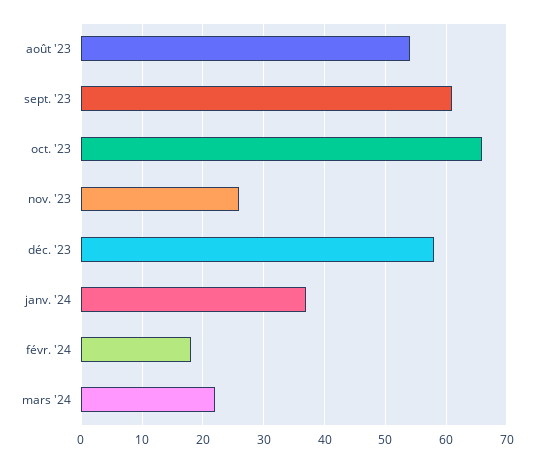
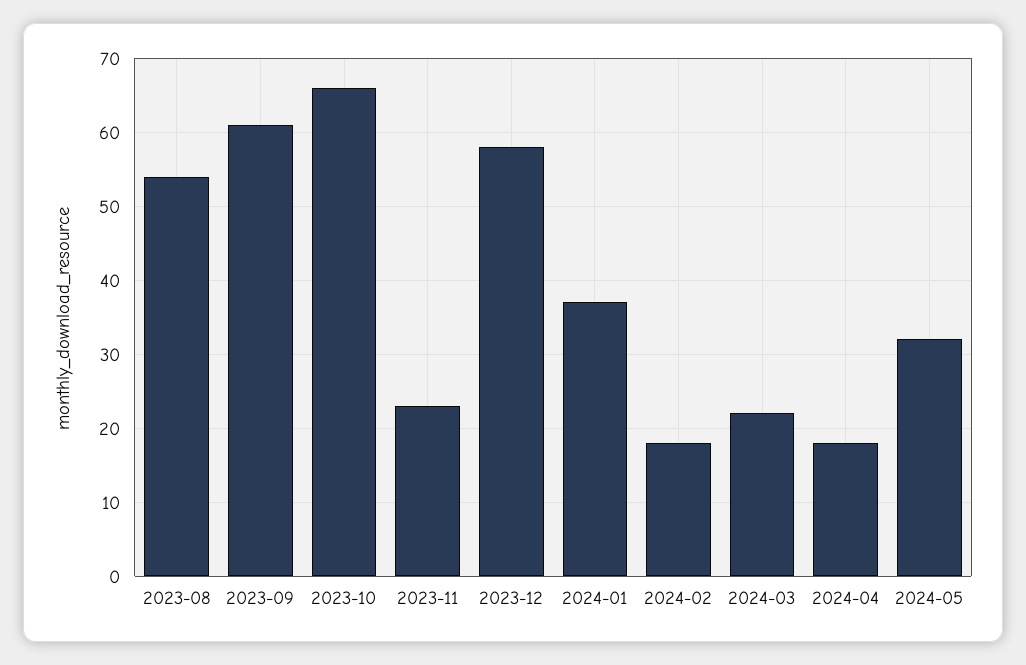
nov. '23: 26 -> 23
2024-04: none -> 18
2024-05: none -> 32

